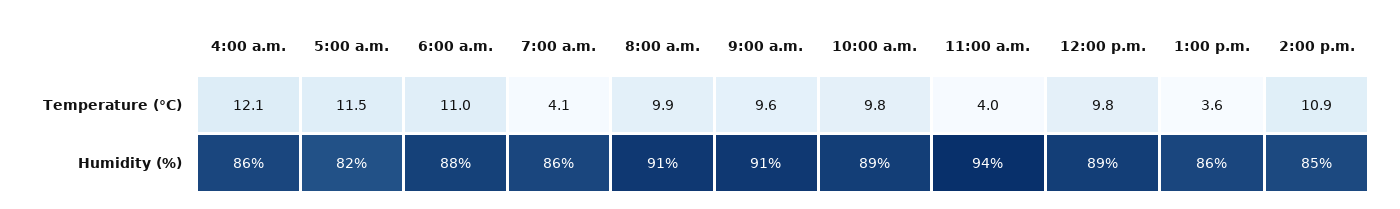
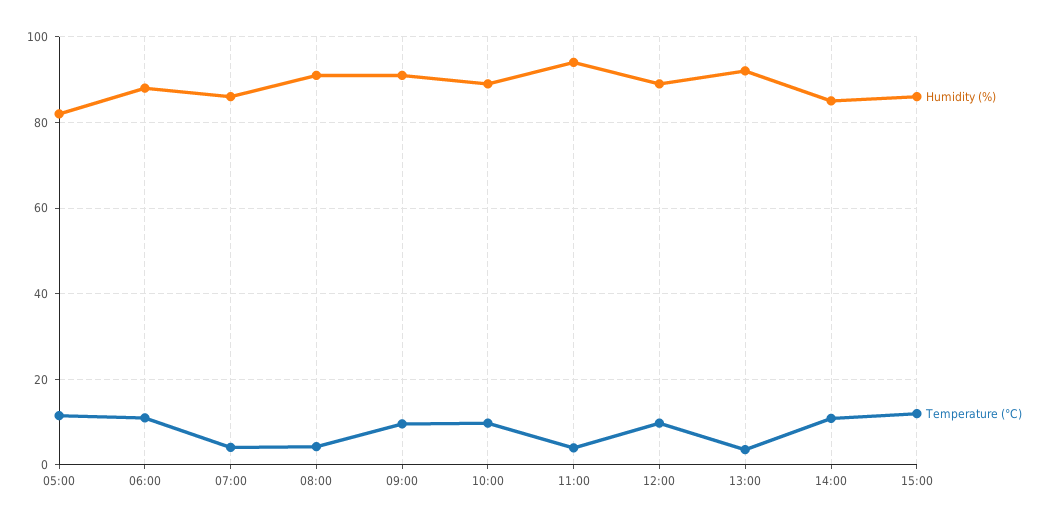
Temperature (°C), 4:00 a.m.: 12.1 -> none
Temperature (°C), 8:00 a.m.: 9.9 -> 4
Humidity (%), 4:00 a.m.: 86 -> none
Humidity (%), 1:00 p.m.: 86 -> 92
Humidity (%), 15:00: none -> 86
Temperature (°C), 15:00: none -> 12

